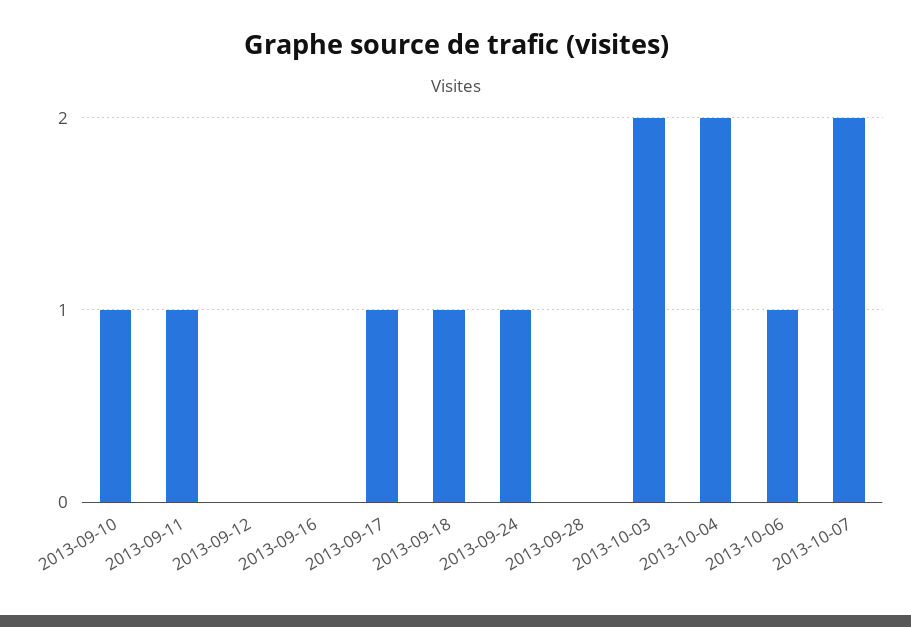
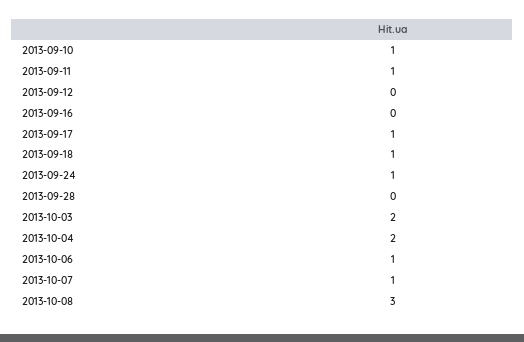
2013-10-07: 2 -> 1
2013-10-08: none -> 3

